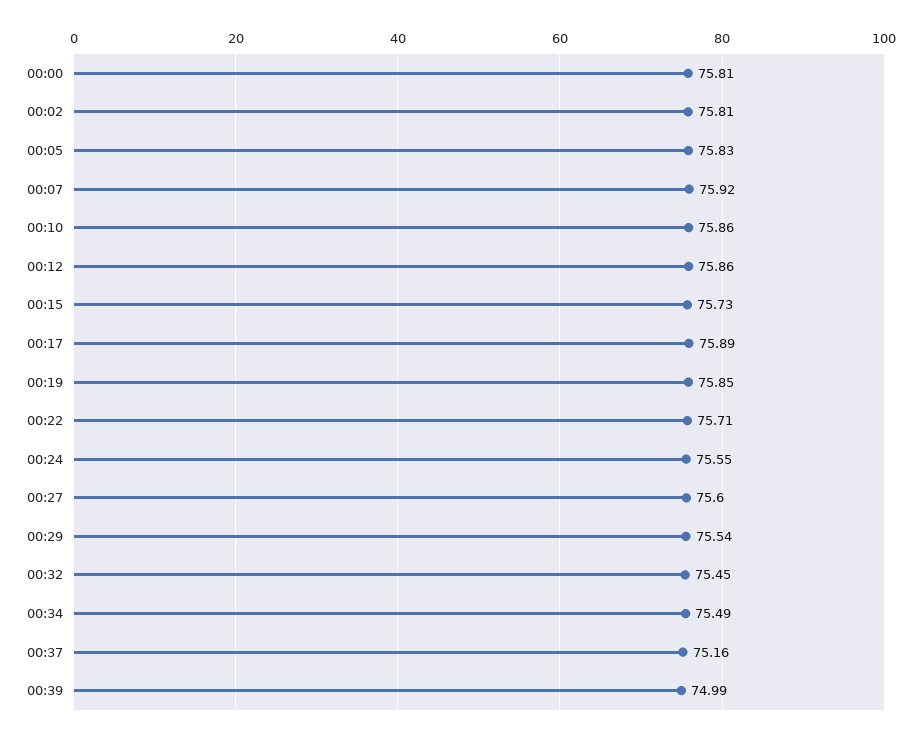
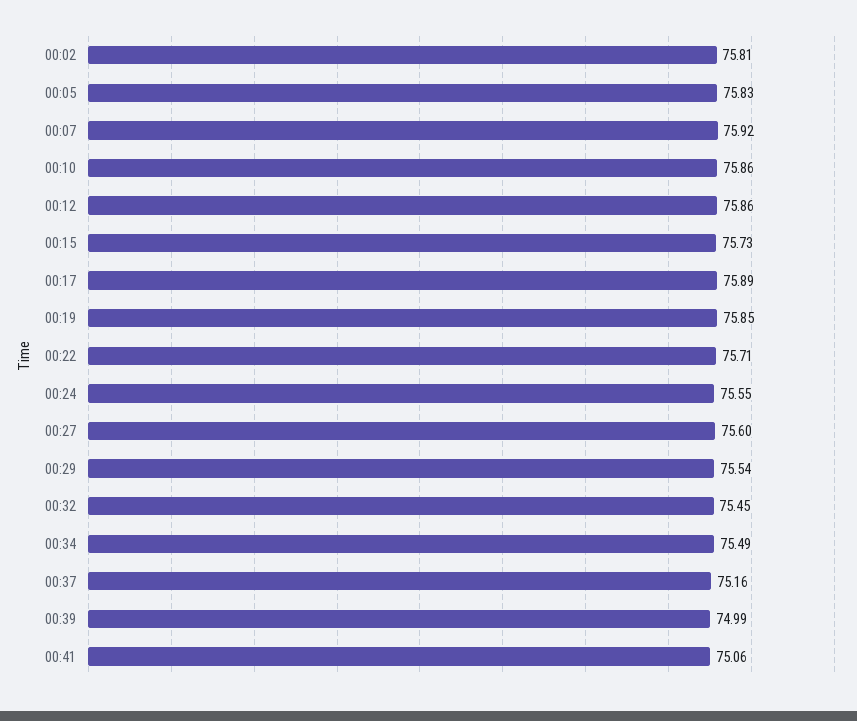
00:00: 75.81 -> none
00:41: none -> 75.06

